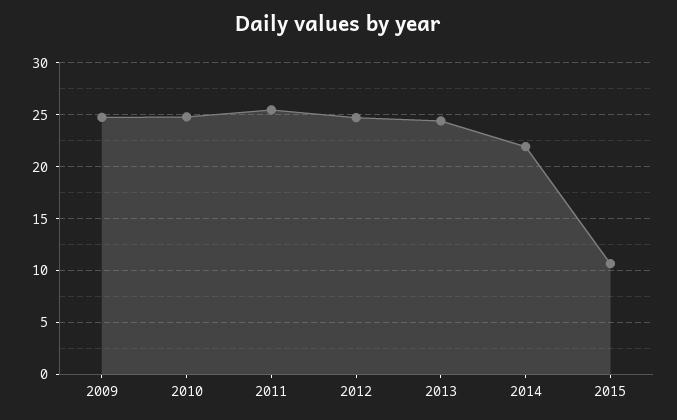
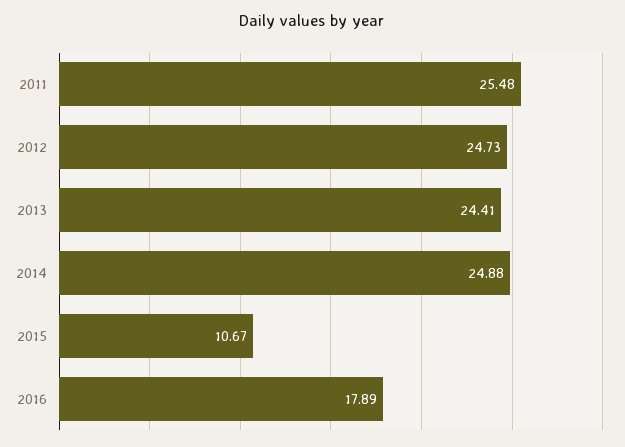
2009: 25 -> none
2010: 25 -> none
2014: 22 -> 24.88
2016: none -> 17.89

